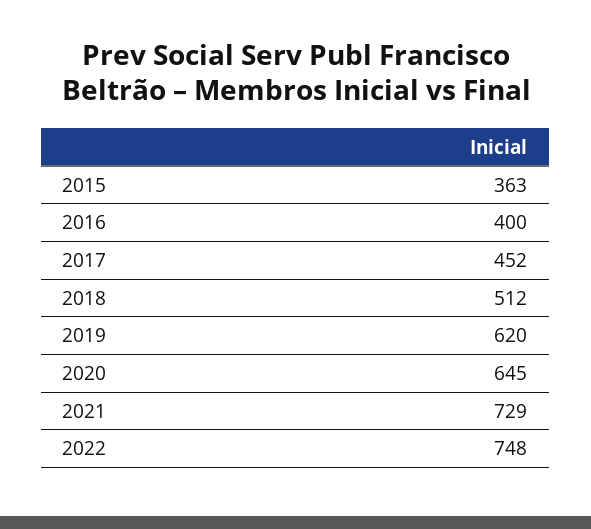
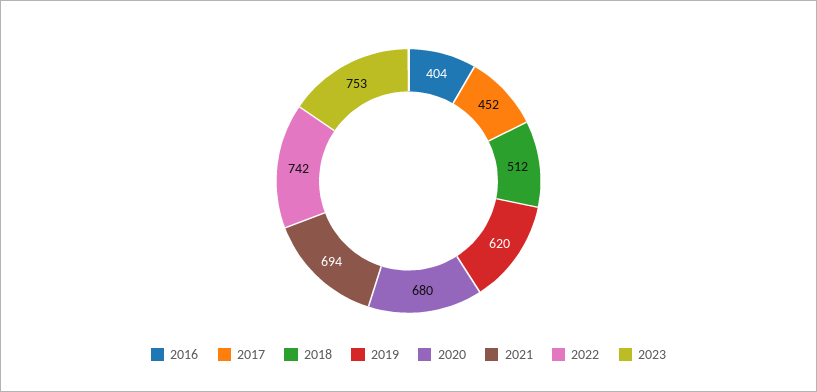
2015: 363 -> none
2016: 400 -> 404
2020: 645 -> 680
2021: 729 -> 694
2022: 748 -> 742
2023: none -> 753

